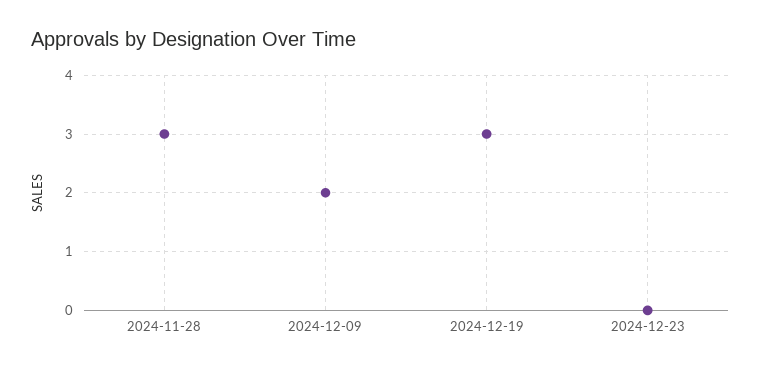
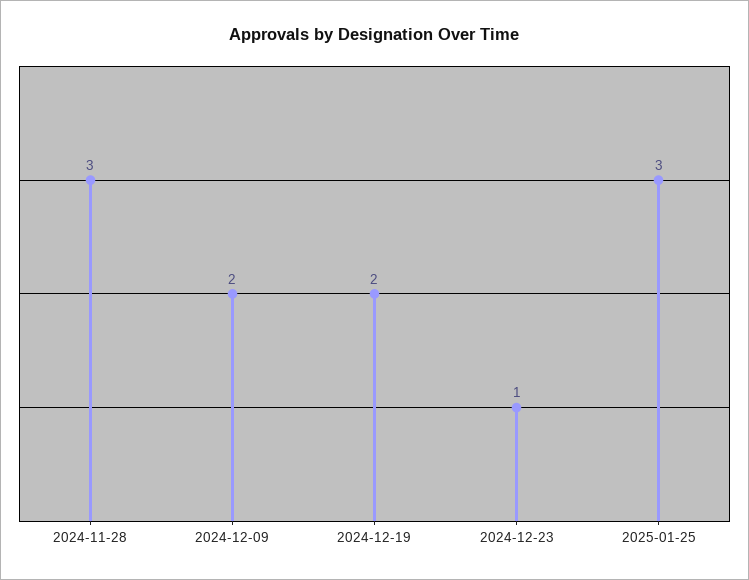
2024-12-19: 3 -> 2
2024-12-23: 0 -> 1
2025-01-25: none -> 3

